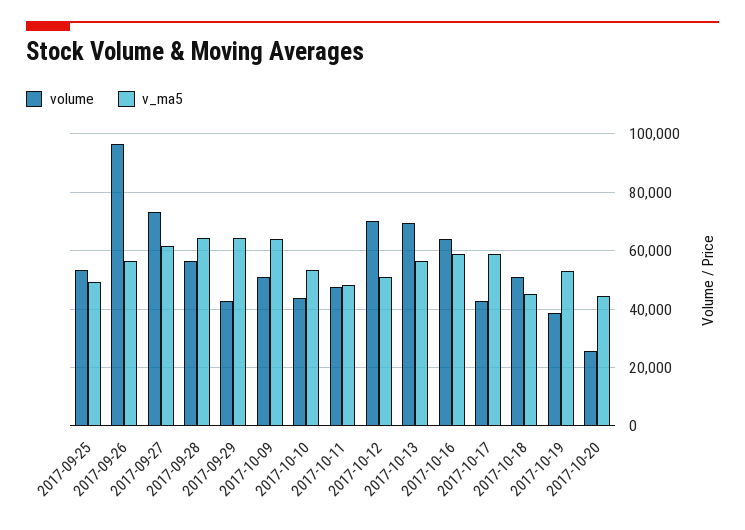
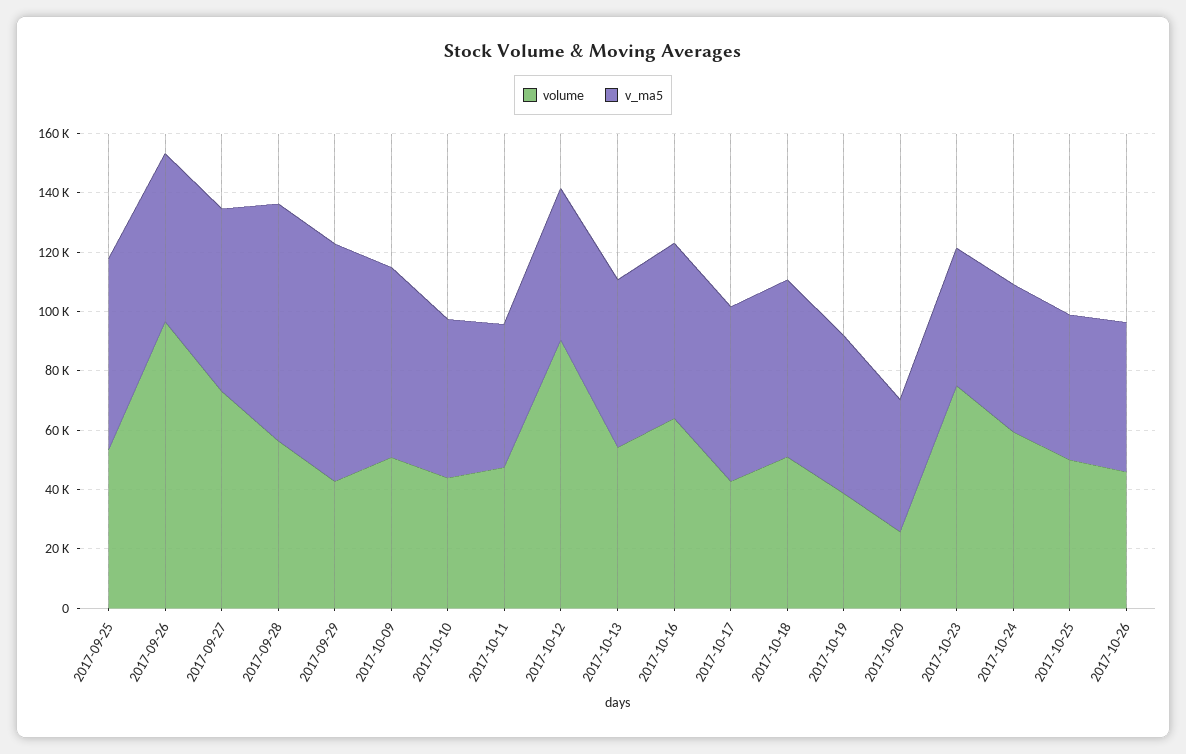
v_ma5, 2017-09-25: 50000 -> 65000
v_ma5, 2017-09-28: 65000 -> 80000
v_ma5, 2017-09-29: 65000 -> 80000
volume, 2017-10-12: 70000 -> 90000
volume, 2017-10-13: 70000 -> 55000
v_ma5, 2017-10-18: 45000 -> 60000
volume, 2017-10-23: none -> 75000
v_ma5, 2017-10-23: none -> 45000
volume, 2017-10-24: none -> 60000
v_ma5, 2017-10-24: none -> 50000
volume, 2017-10-25: none -> 50000
v_ma5, 2017-10-25: none -> 50000
volume, 2017-10-26: none -> 45000
v_ma5, 2017-10-26: none -> 50000

